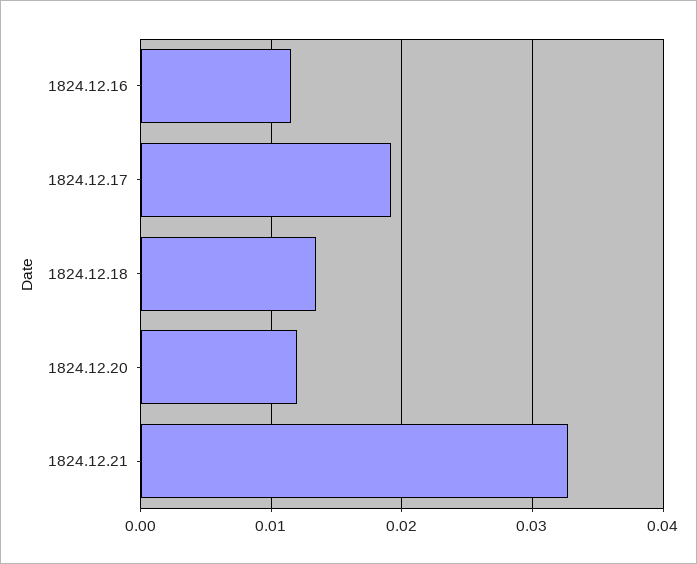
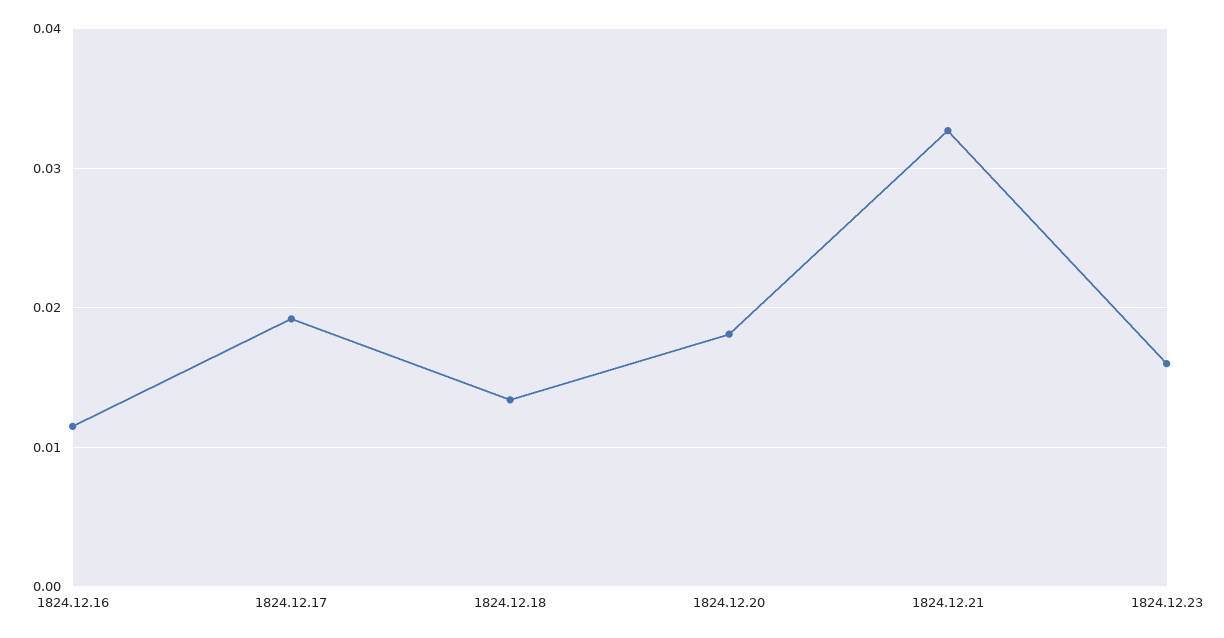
1824.12.20: 0.012 -> 0.018
1824.12.23: none -> 0.016

